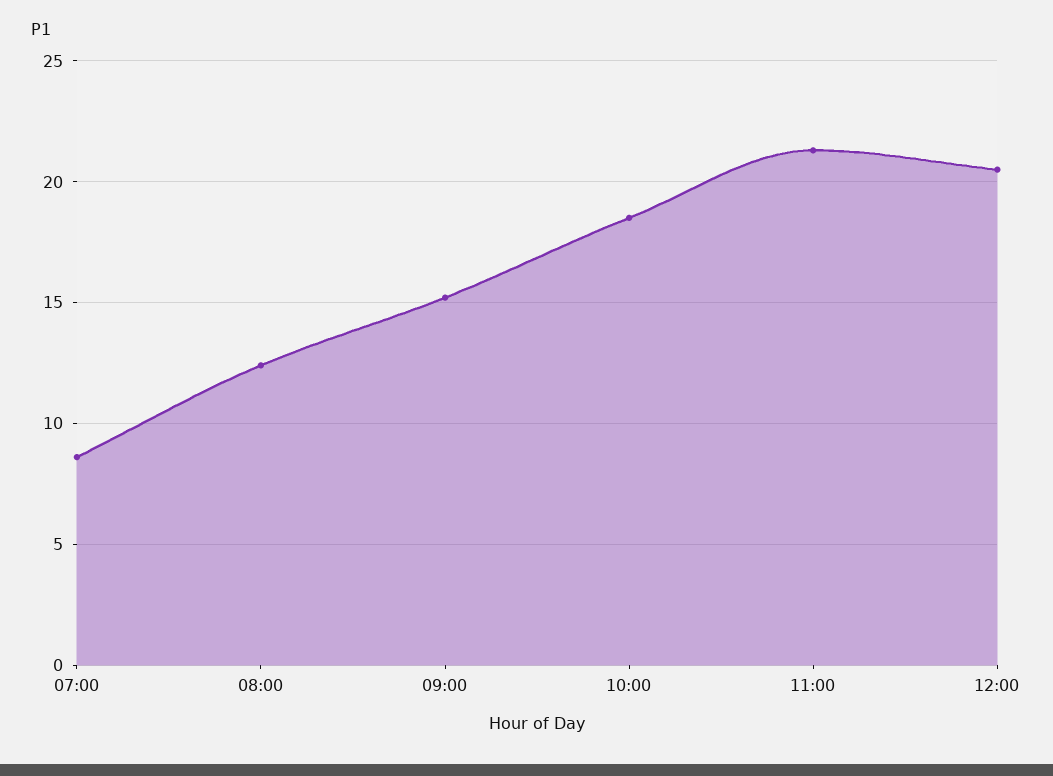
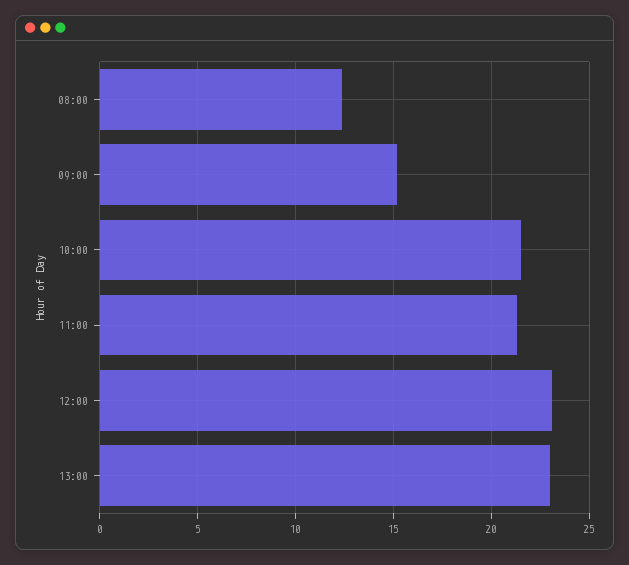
07:00: 8.5 -> none
10:00: 18.5 -> 21.5
12:00: 20.5 -> 23
13:00: none -> 23

